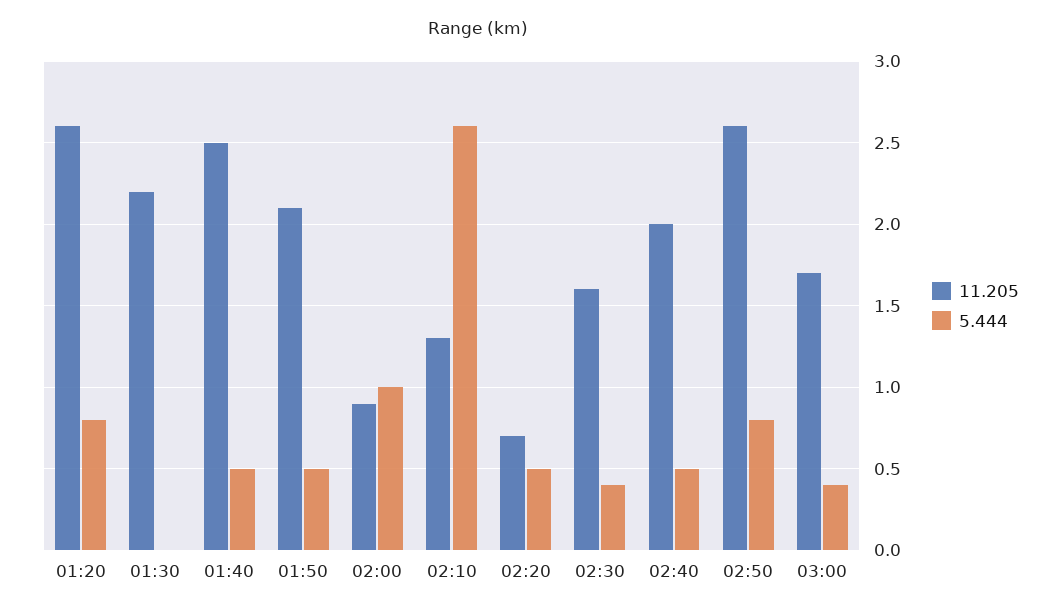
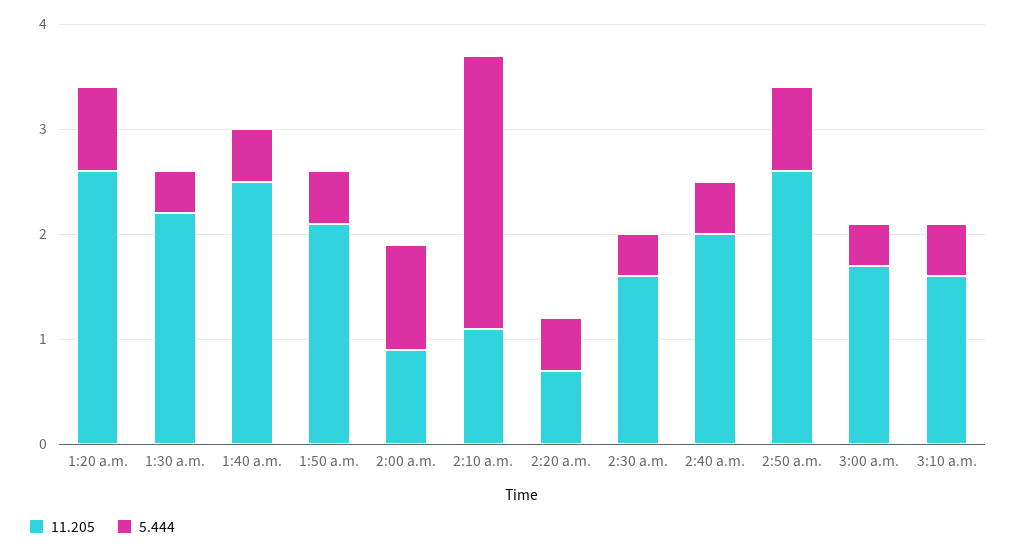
5.444, 01:30: 0 -> 0.4
11.205, 02:10: 1.3 -> 1.1
11.205, 3:10 a.m.: none -> 1.6
5.444, 3:10 a.m.: none -> 0.5

